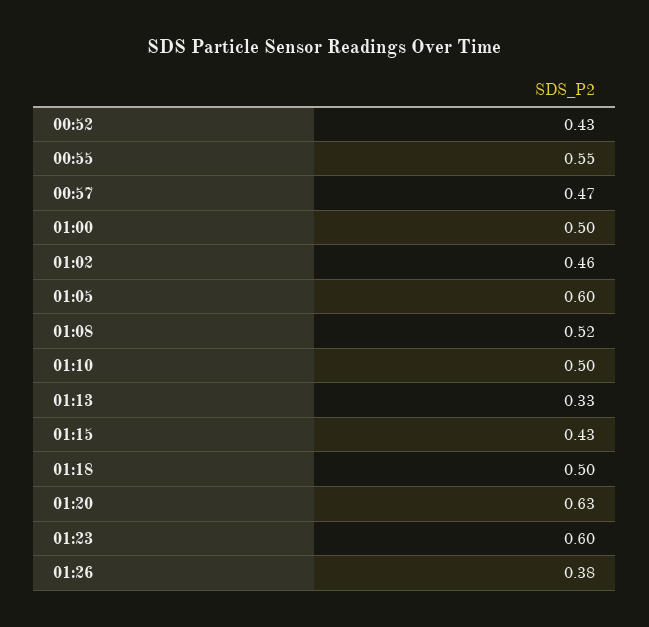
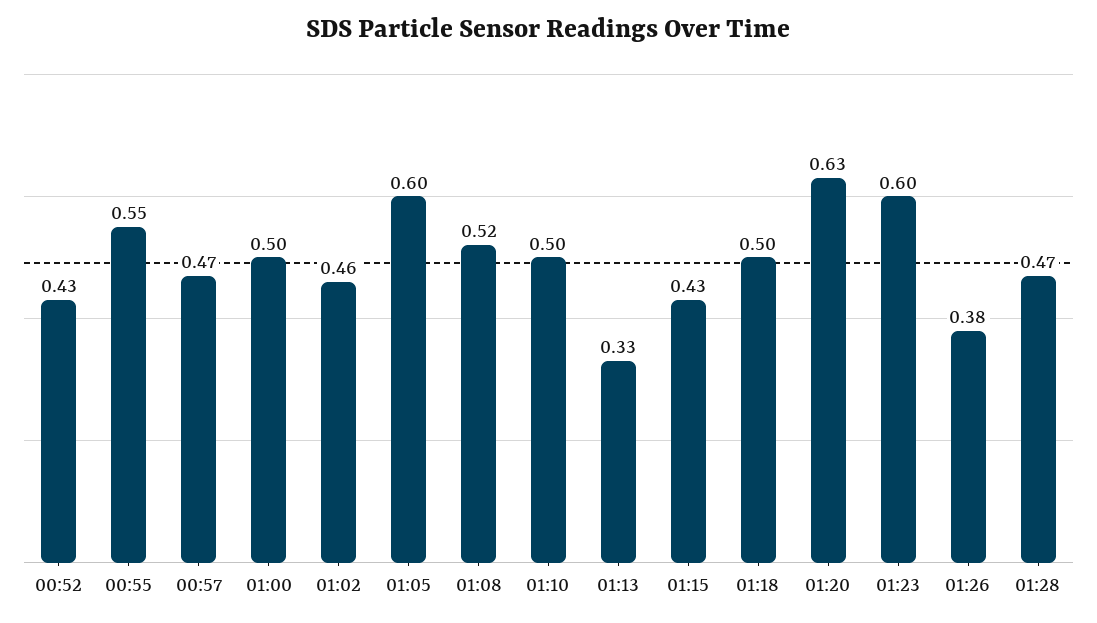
01:28: none -> 0.47

